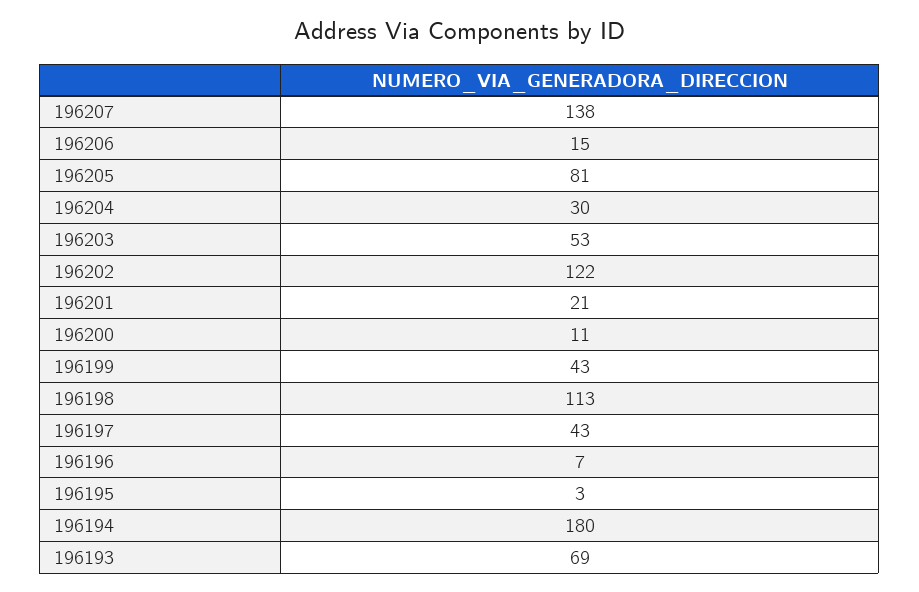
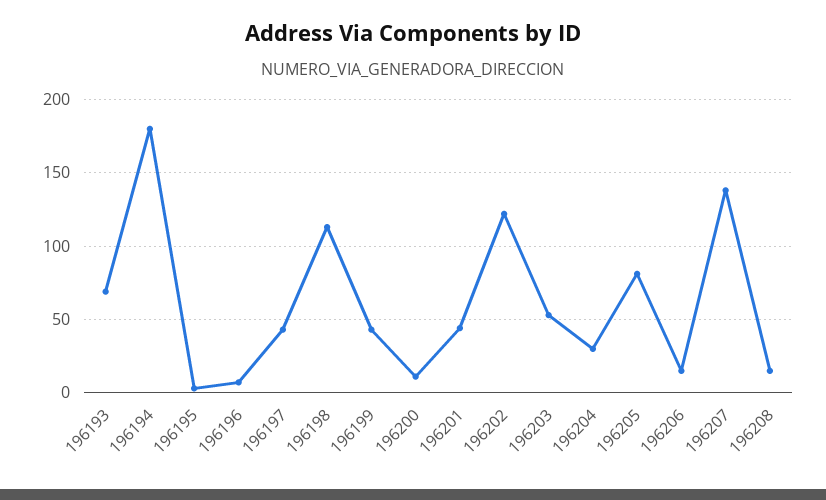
196201: 21 -> 45
196208: none -> 15

